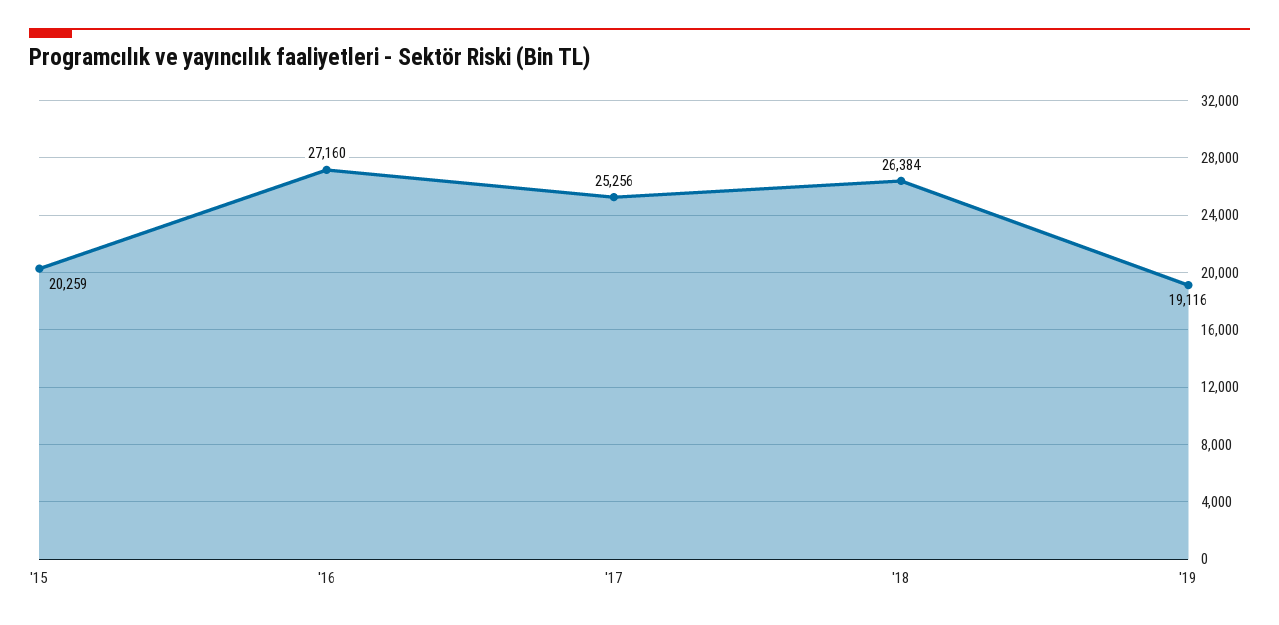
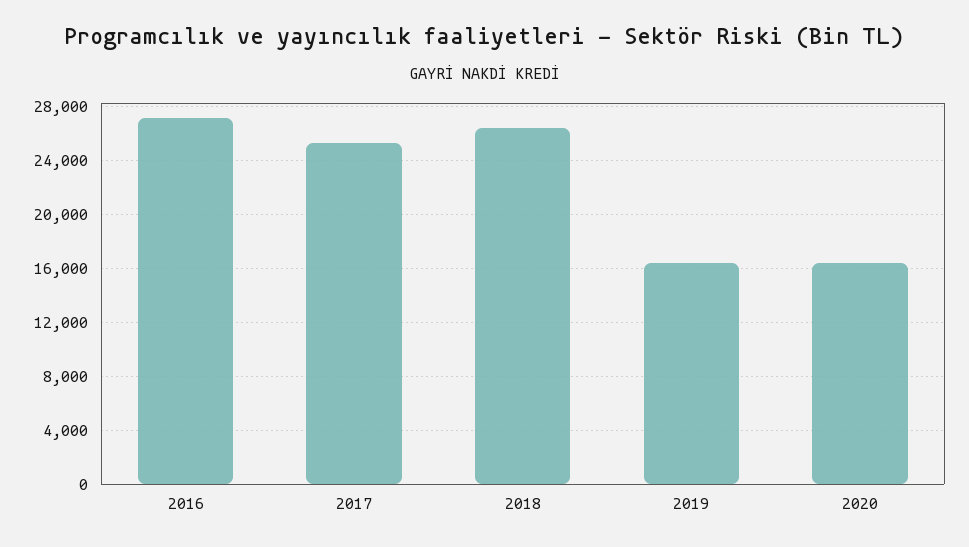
'15: 20259 -> none
'19: 19116 -> 16500
2020: none -> 16500

